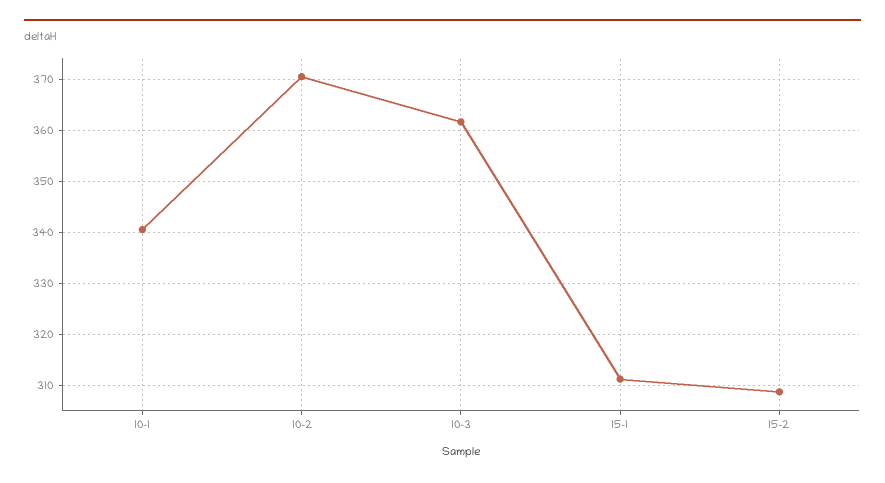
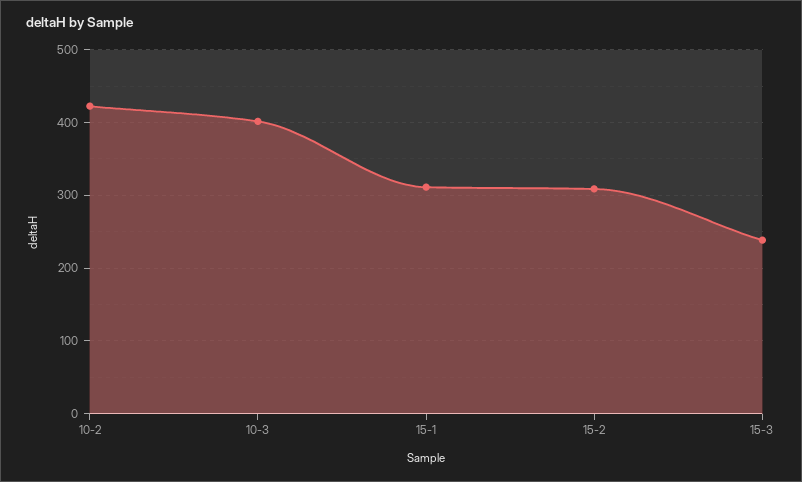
10-1: 340 -> none
10-2: 370 -> 420
10-3: 362 -> 400
15-3: none -> 240

